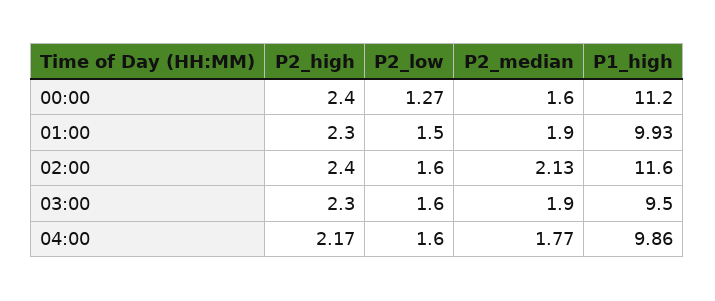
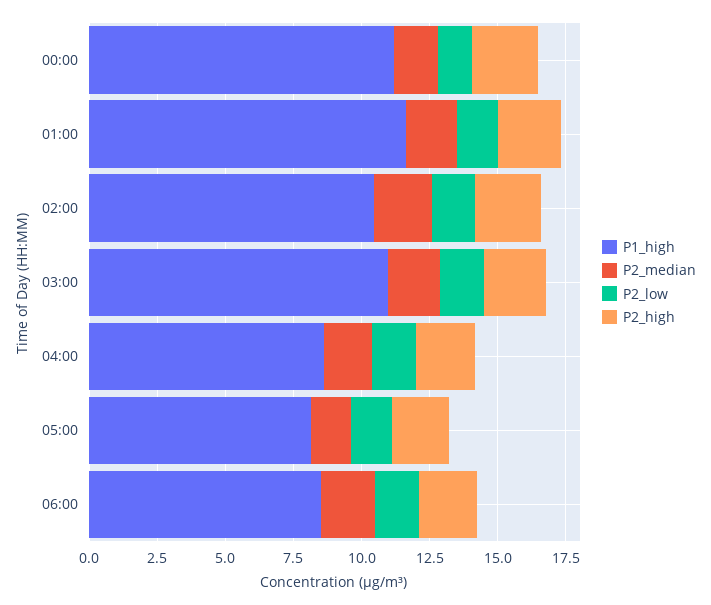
P1_high, 01:00: 9.93 -> 11.5
P1_high, 02:00: 11.6 -> 10.5
P1_high, 03:00: 9.5 -> 11
P1_high, 04:00: 9.86 -> 8.5
P1_high, 05:00: none -> 8
P2_median, 05:00: none -> 1.5
P2_low, 05:00: none -> 1.5
P2_high, 05:00: none -> 2
P1_high, 06:00: none -> 8.5
P2_median, 06:00: none -> 2
P2_low, 06:00: none -> 1.5
P2_high, 06:00: none -> 2

